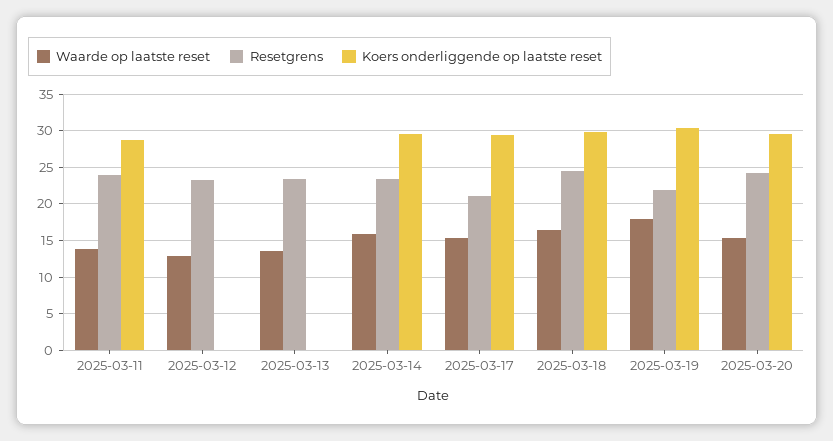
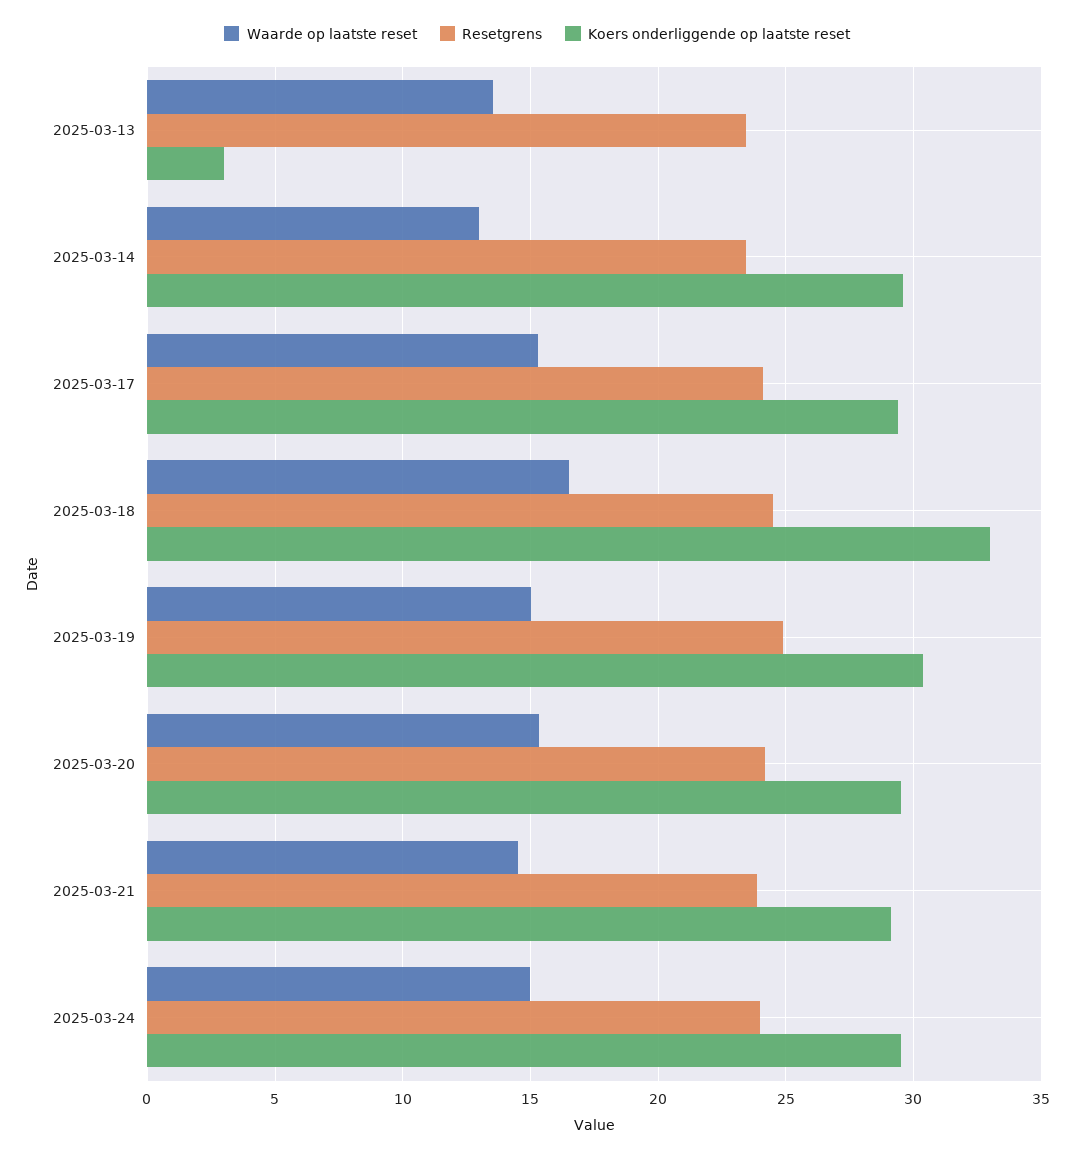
Waarde op laatste reset, 2025-03-11: 14 -> none
Resetgrens, 2025-03-11: 24 -> none
Koers onderliggende op laatste reset, 2025-03-11: 29 -> none
Waarde op laatste reset, 2025-03-12: 13 -> none
Resetgrens, 2025-03-12: 23 -> none
Koers onderliggende op laatste reset, 2025-03-12: 0 -> none
Koers onderliggende op laatste reset, 2025-03-13: 0 -> 3
Waarde op laatste reset, 2025-03-14: 16 -> 13
Resetgrens, 2025-03-17: 21 -> 24
Koers onderliggende op laatste reset, 2025-03-18: 30 -> 33
Waarde op laatste reset, 2025-03-19: 18 -> 15
Resetgrens, 2025-03-19: 22 -> 25
Waarde op laatste reset, 2025-03-21: none -> 14.5
Resetgrens, 2025-03-21: none -> 24
Koers onderliggende op laatste reset, 2025-03-21: none -> 29
Waarde op laatste reset, 2025-03-24: none -> 15
Resetgrens, 2025-03-24: none -> 24
Koers onderliggende op laatste reset, 2025-03-24: none -> 29.5

